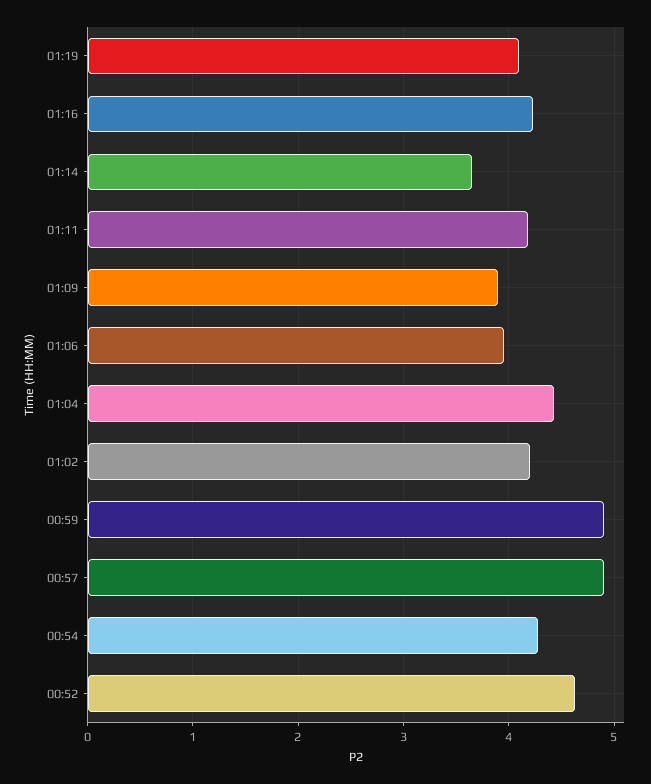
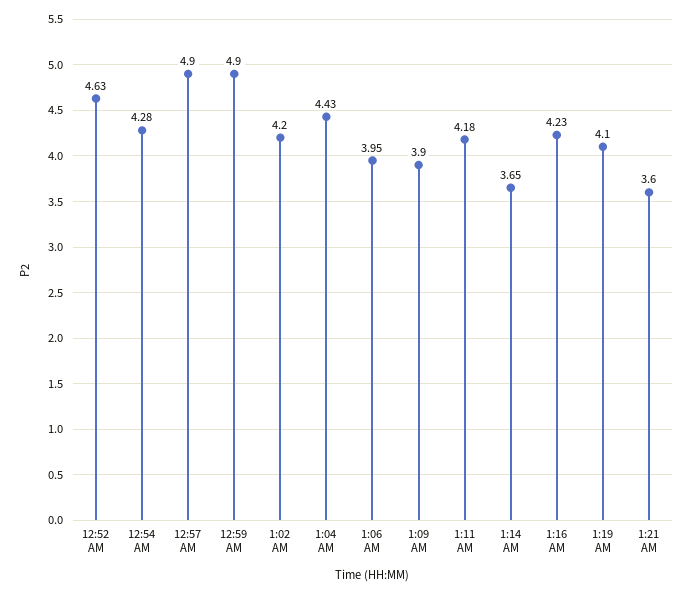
1:21 AM: none -> 3.6

